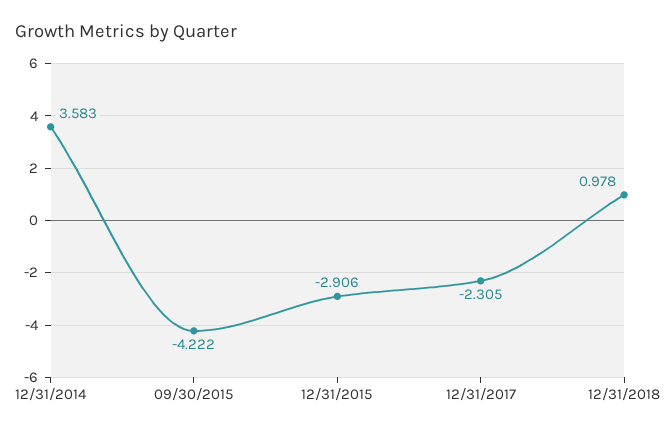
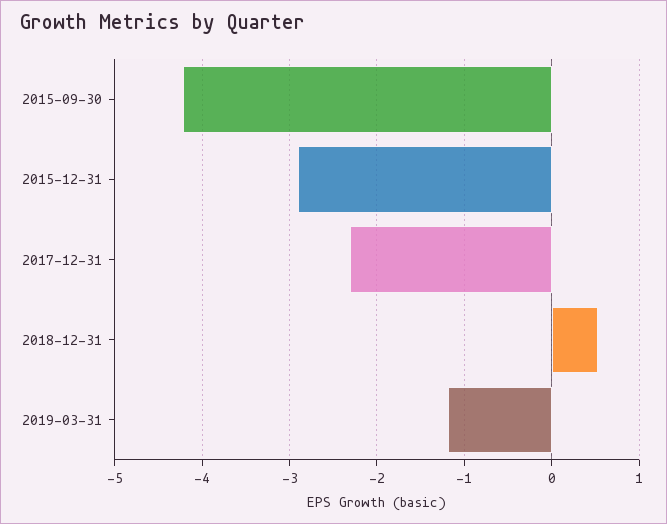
12/31/2014: 3.583 -> none
12/31/2018: 0.978 -> 0.5
2019-03-31: none -> -1.2

